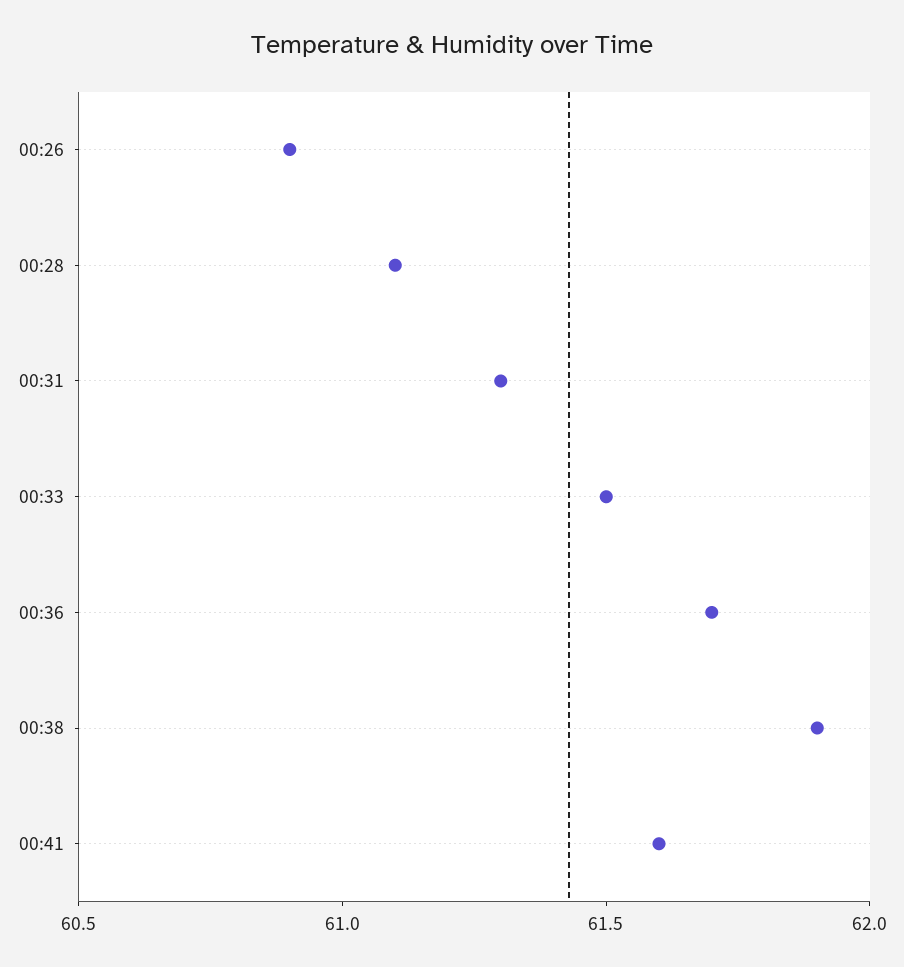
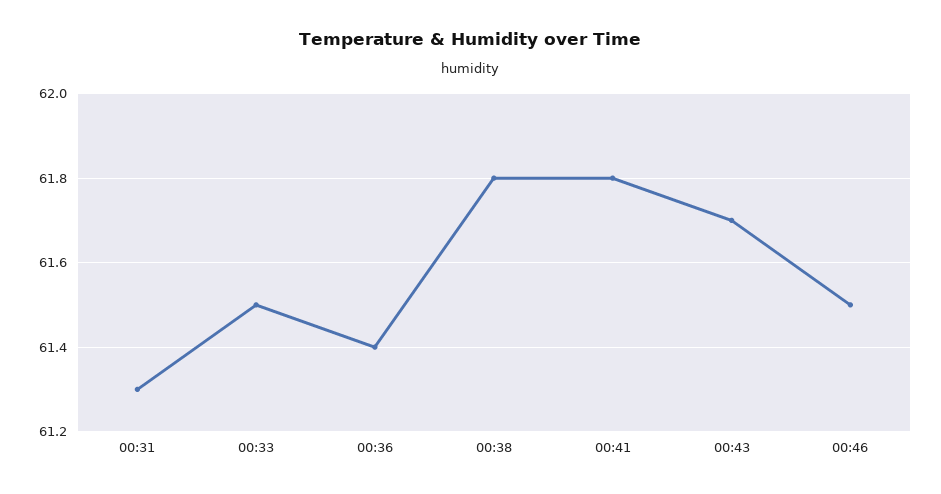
00:26: 60.9 -> none
00:28: 61.1 -> none
00:36: 61.7 -> 61.4
00:38: 61.9 -> 61.8
00:41: 61.6 -> 61.8
00:43: none -> 61.7
00:46: none -> 61.5

